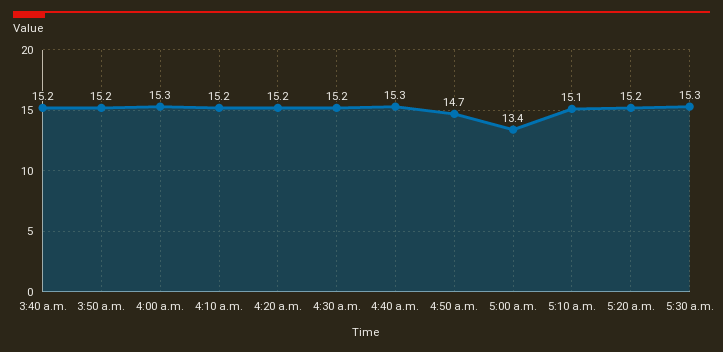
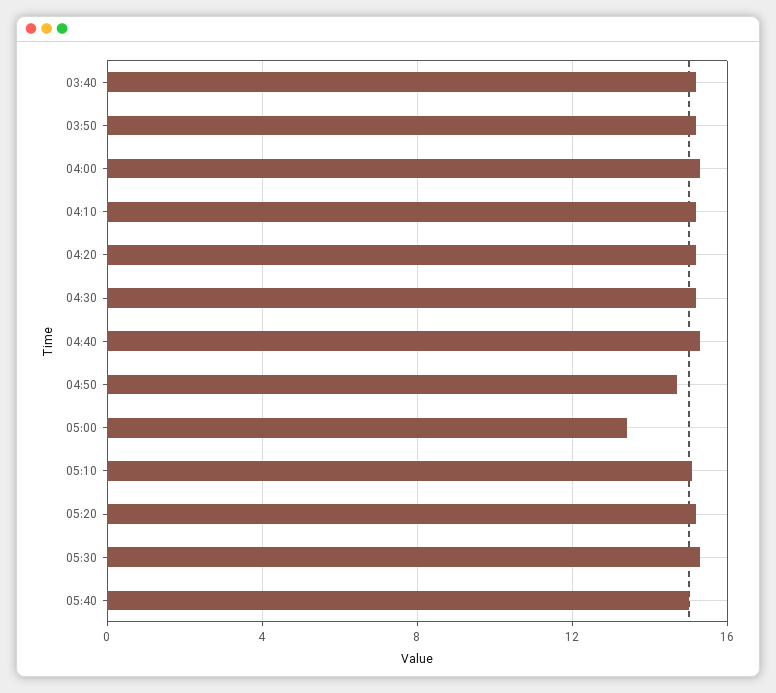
05:40: none -> 15

